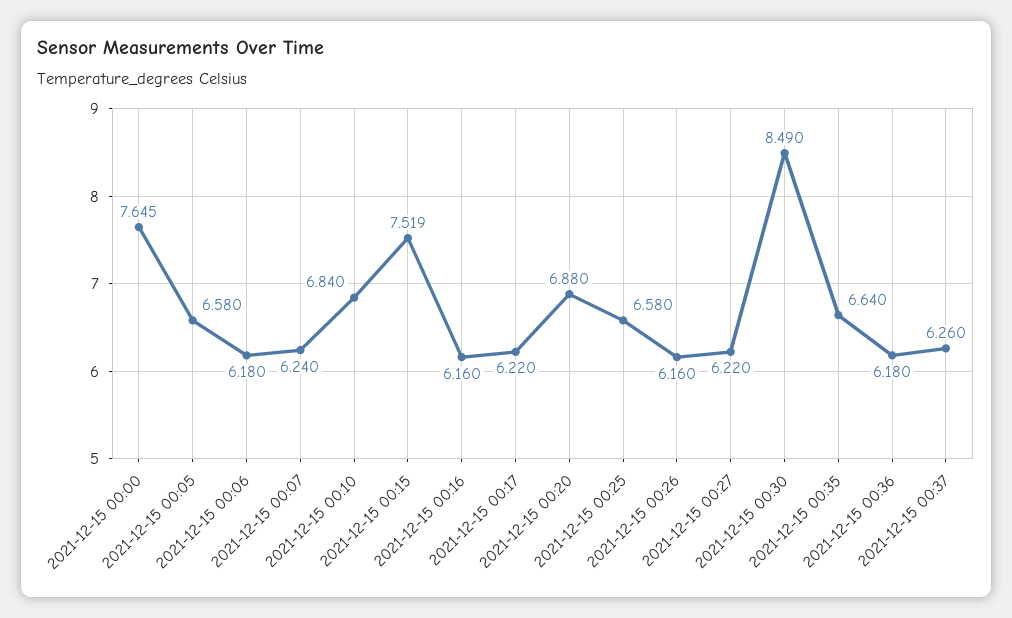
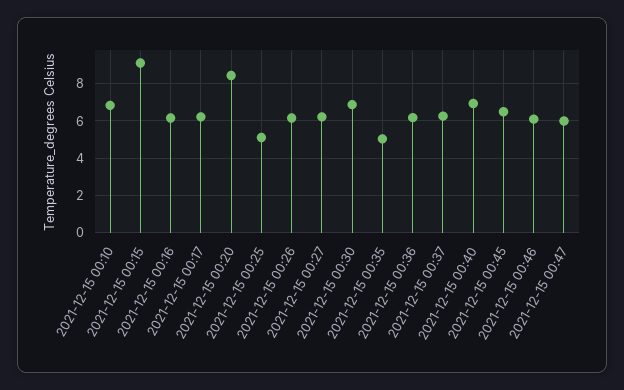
2021-12-15 00:00: 7.645 -> none
2021-12-15 00:05: 6.58 -> none
2021-12-15 00:06: 6.18 -> none
2021-12-15 00:07: 6.24 -> none
2021-12-15 00:15: 7.519 -> 9
2021-12-15 00:20: 6.88 -> 8.5
2021-12-15 00:25: 6.58 -> 5
2021-12-15 00:30: 8.49 -> 7
2021-12-15 00:35: 6.64 -> 5
2021-12-15 00:40: none -> 7
2021-12-15 00:45: none -> 6.5
2021-12-15 00:46: none -> 6
2021-12-15 00:47: none -> 6

